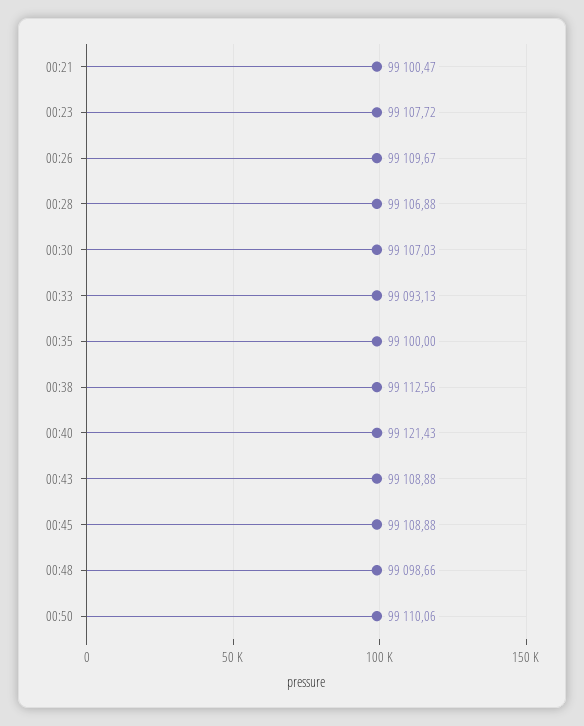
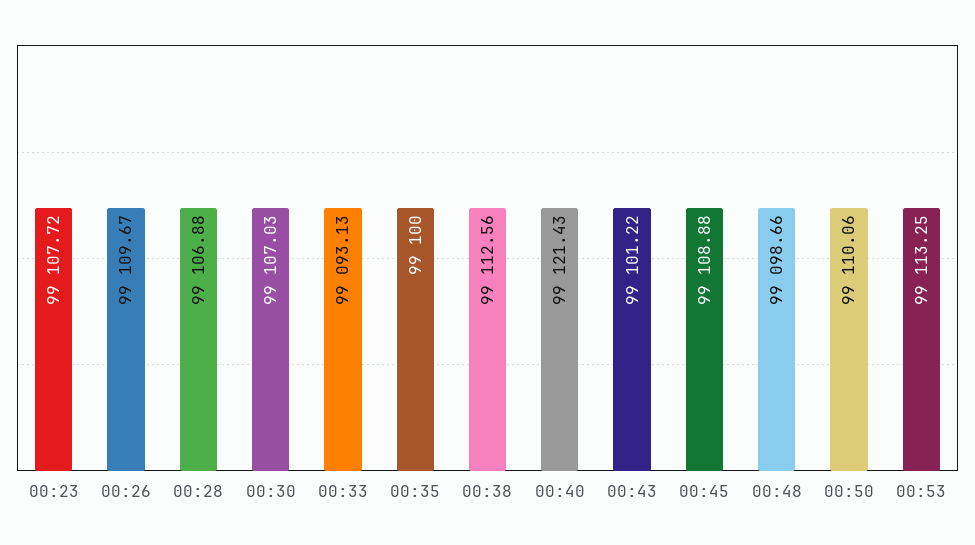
00:21: 99100.47 -> none
00:43: 99108.88 -> 99101.22
00:53: none -> 99113.25

